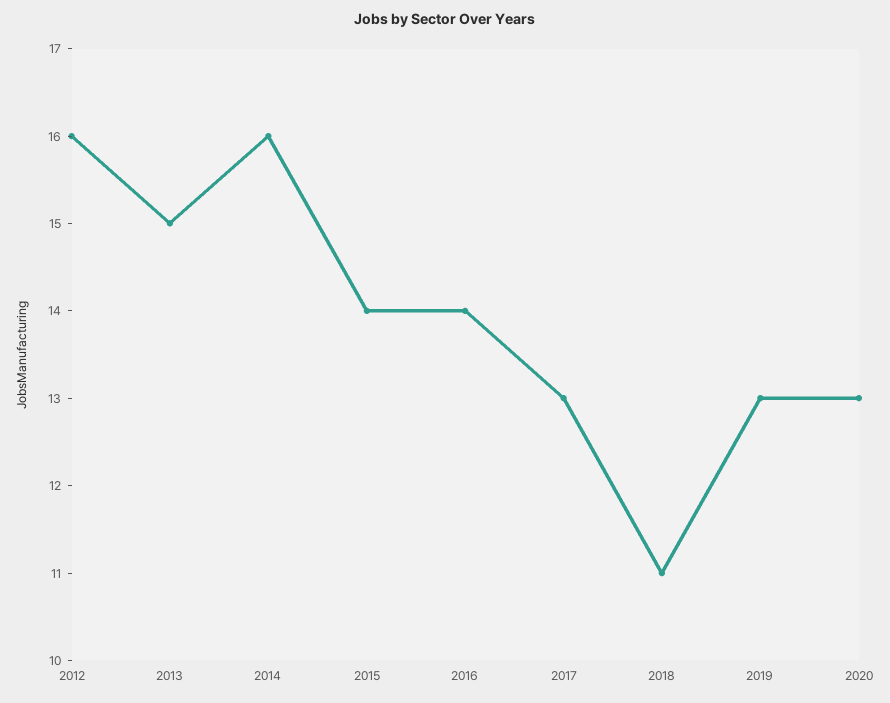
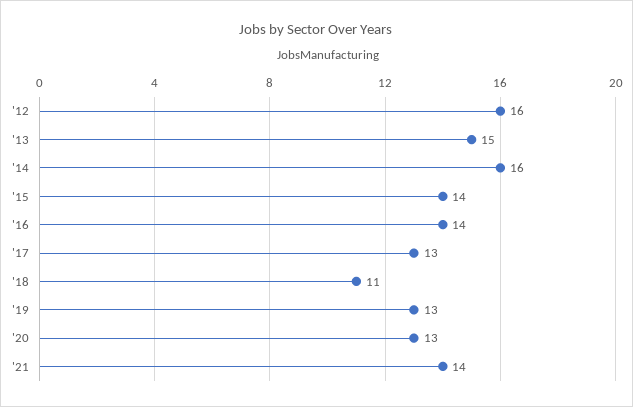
'21: none -> 14

